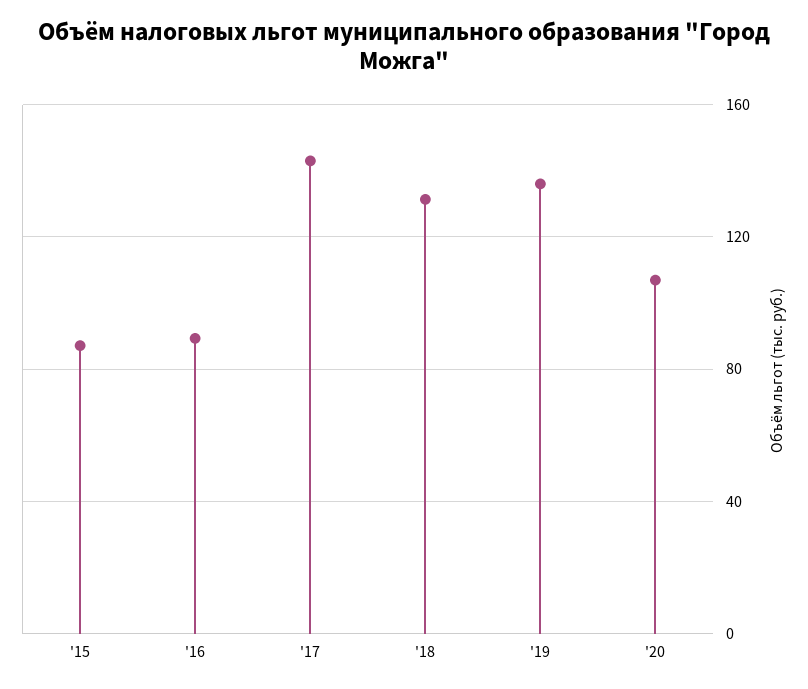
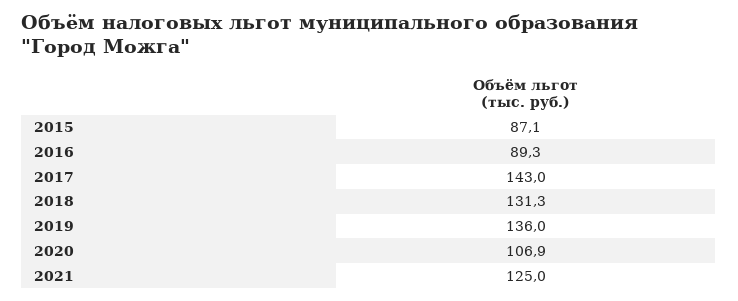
2021: none -> 125

